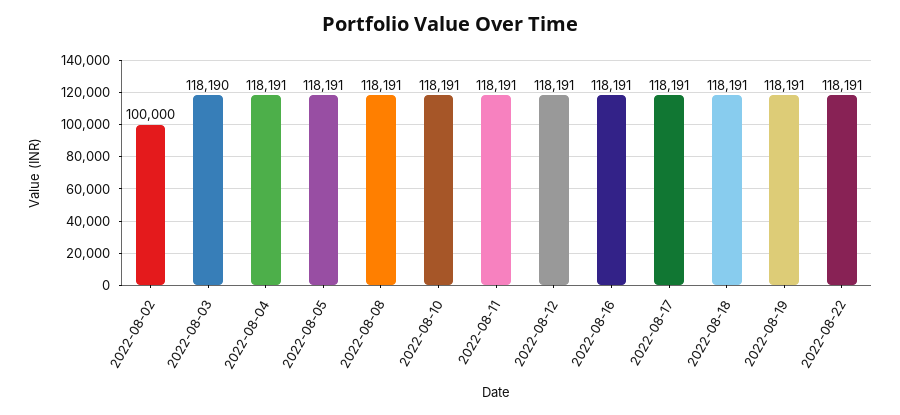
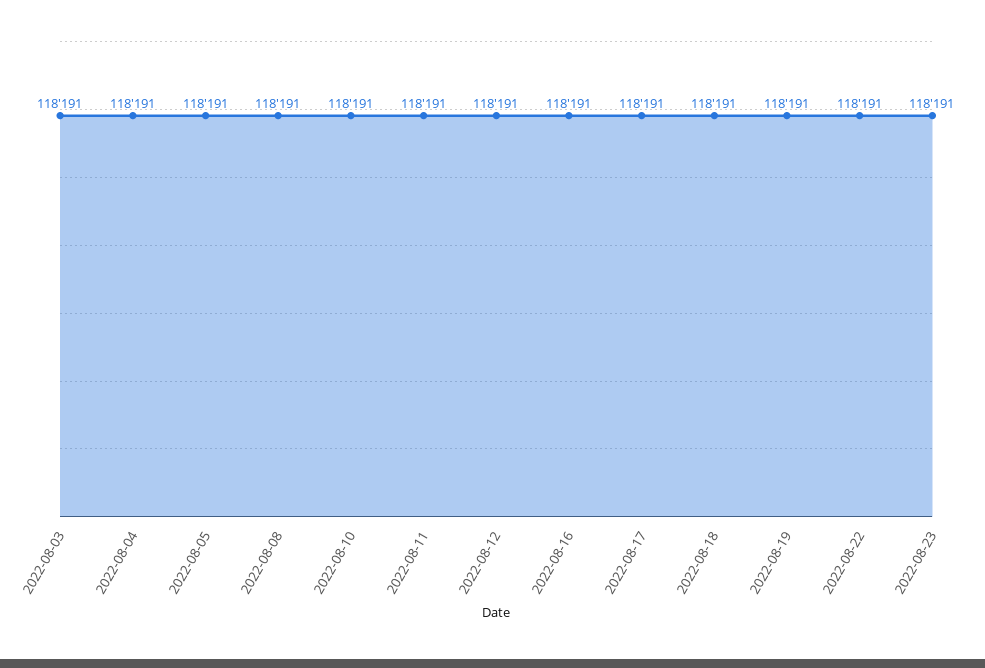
2022-08-02: 100000 -> none
2022-08-03: 118190 -> 118191
2022-08-23: none -> 118191

